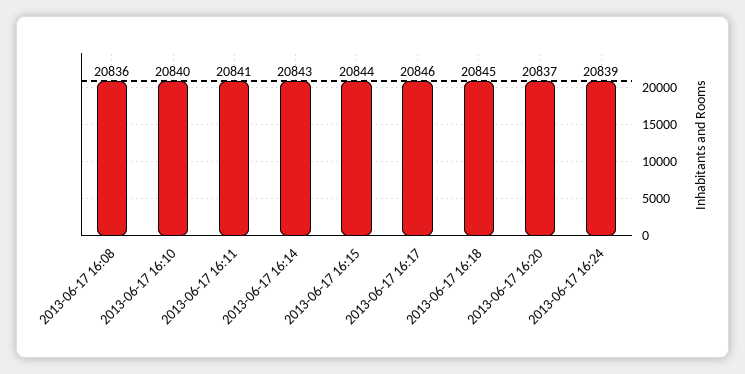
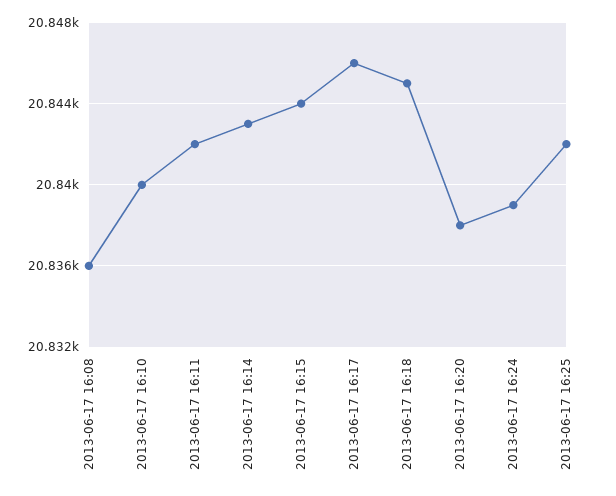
2013-06-17 16:11: 20841 -> 20842
2013-06-17 16:20: 20837 -> 20838
2013-06-17 16:25: none -> 20842

